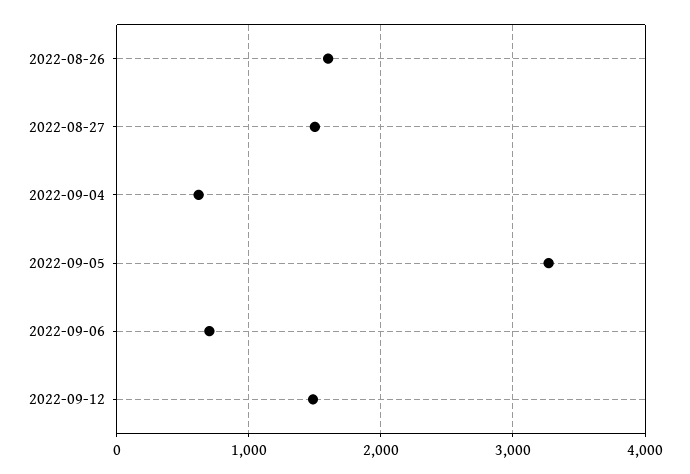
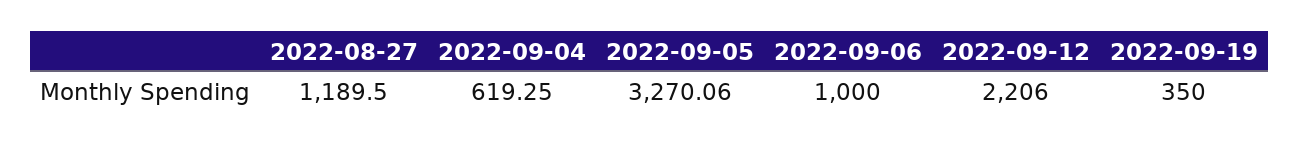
2022-08-26: 1600 -> none
2022-08-27: 1500 -> 1189.5
2022-09-06: 700 -> 1000
2022-09-12: 1500 -> 2206
2022-09-19: none -> 350

